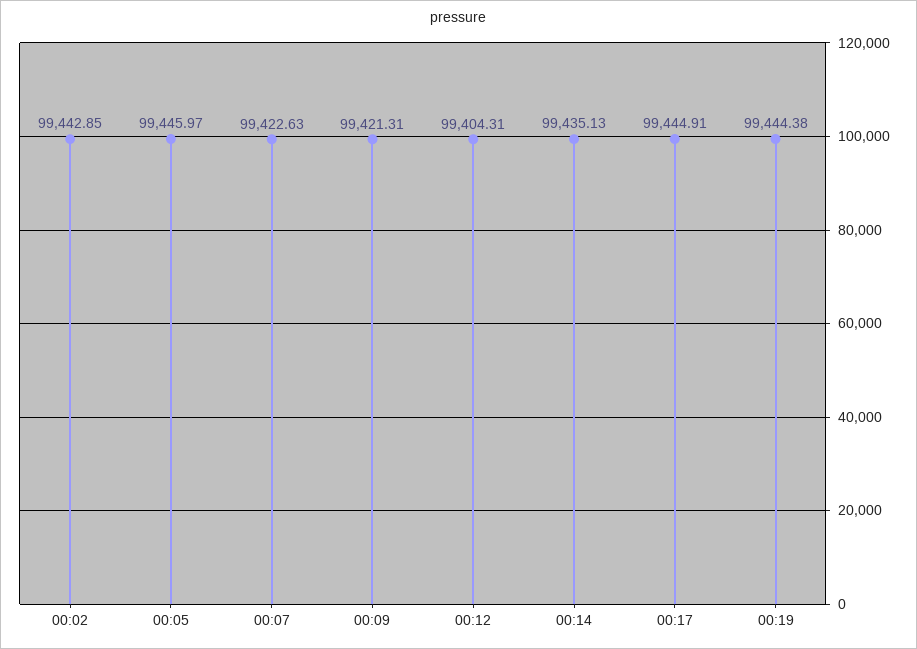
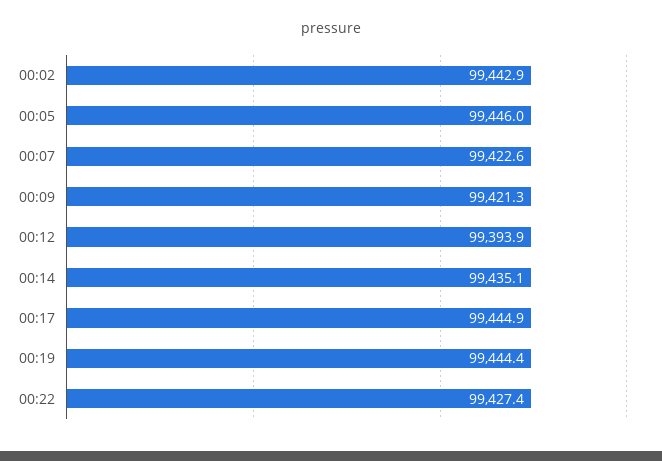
00:12: 99404.31 -> 99393.9
00:22: none -> 99427.4

